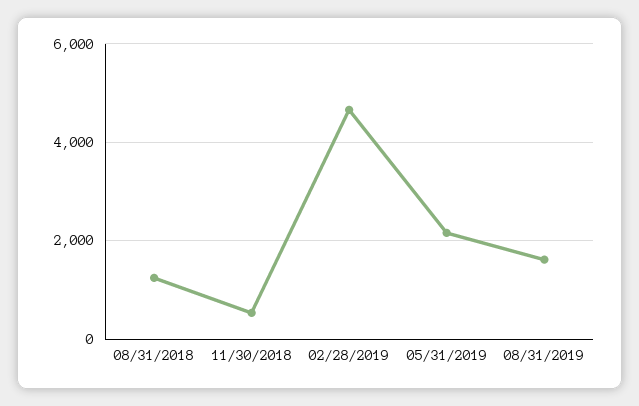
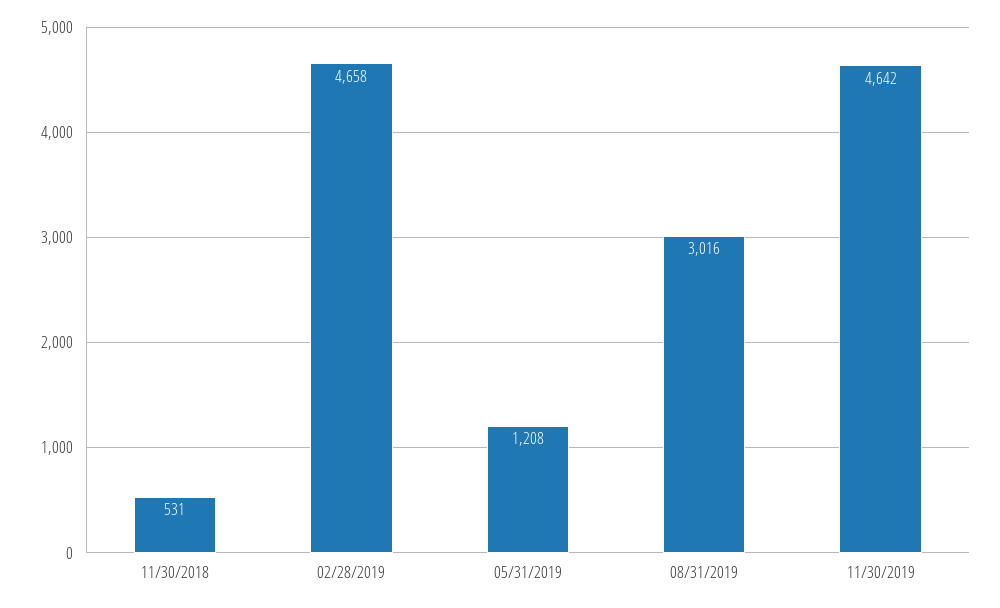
08/31/2018: 1200 -> none
05/31/2019: 2200 -> 1208
08/31/2019: 1600 -> 3016
11/30/2019: none -> 4642

